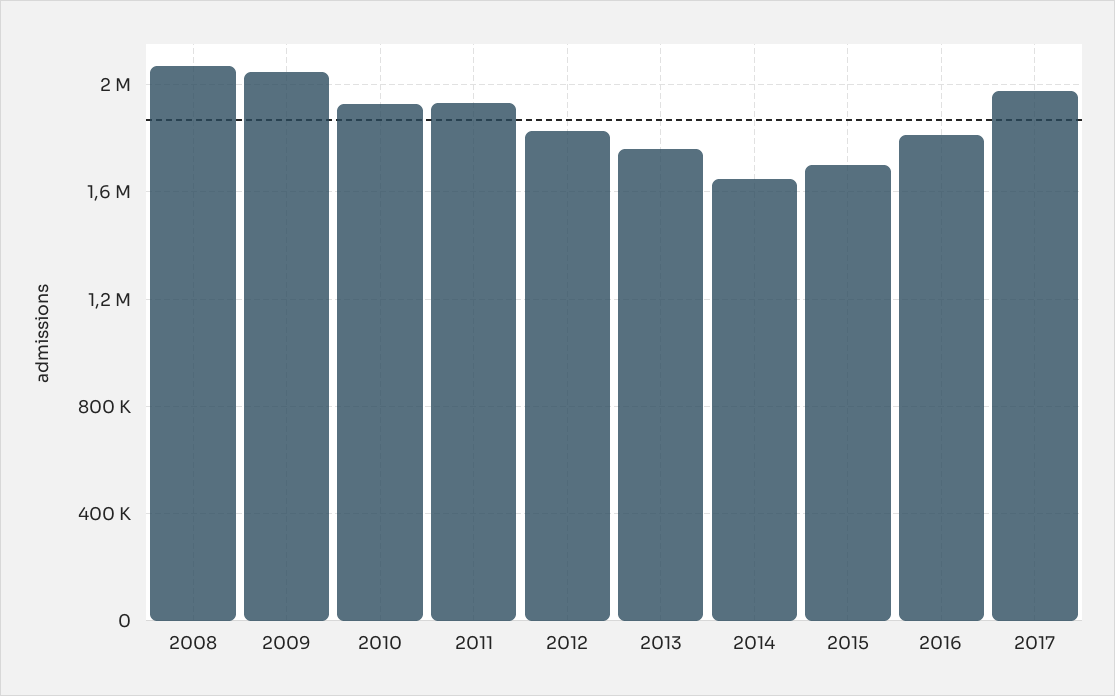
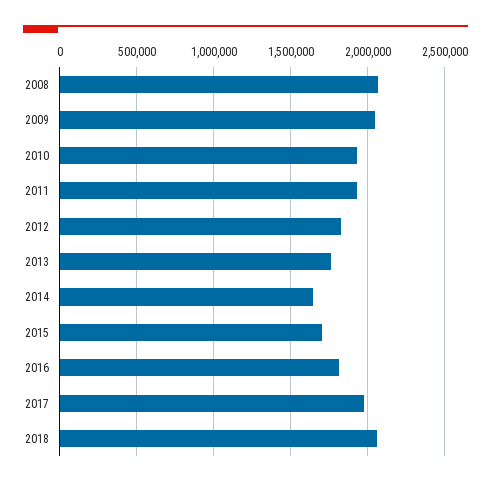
2018: none -> 2050000

